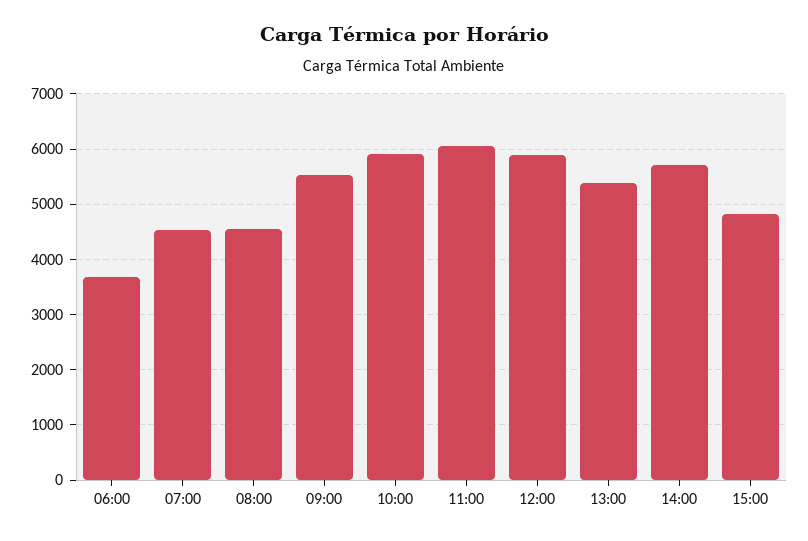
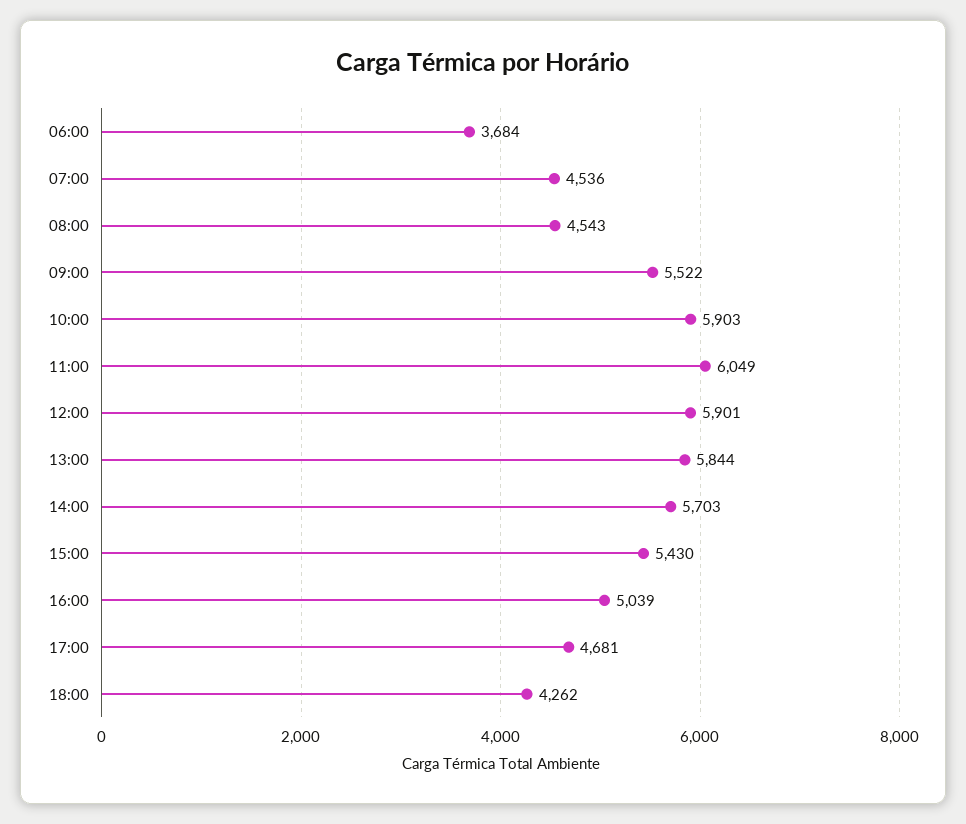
13:00: 5400 -> 5844
15:00: 4800 -> 5430
16:00: none -> 5039
17:00: none -> 4681
18:00: none -> 4262

